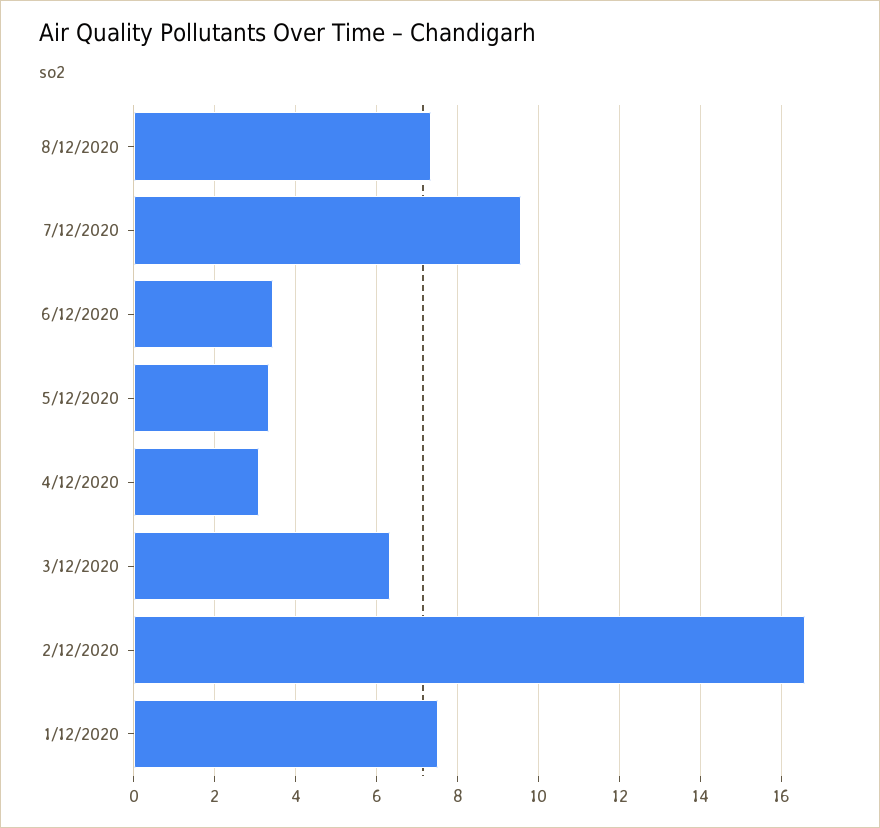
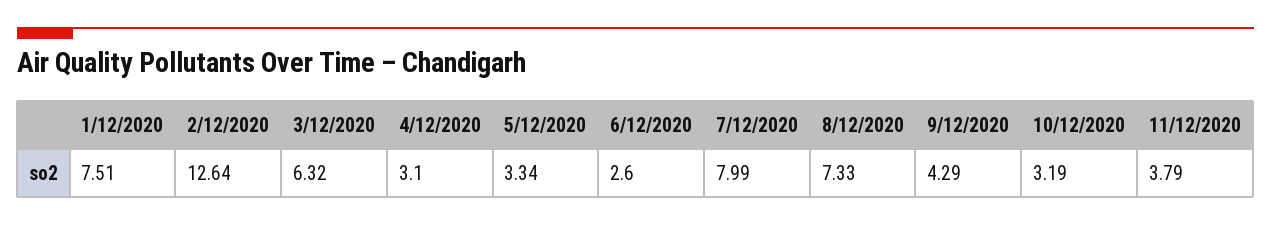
7/12/2020: 9.6 -> 7.99
6/12/2020: 3.4 -> 2.6
2/12/2020: 16.6 -> 12.64
9/12/2020: none -> 4.29
10/12/2020: none -> 3.19
11/12/2020: none -> 3.79

